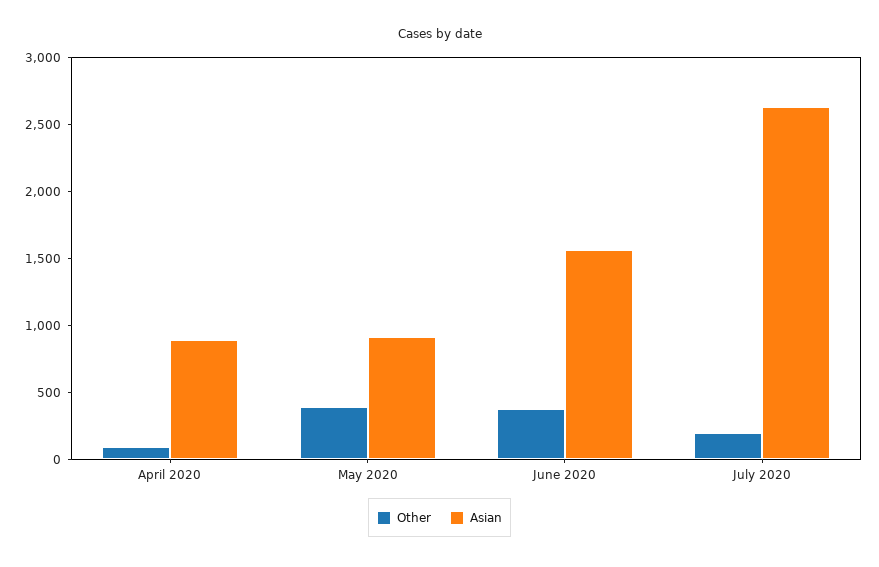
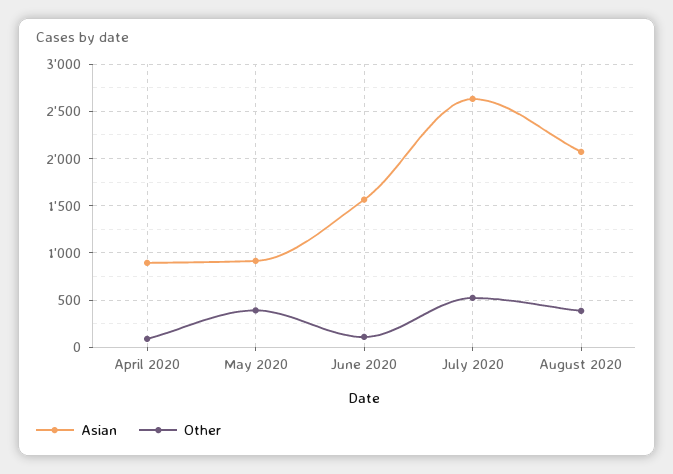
Other, June 2020: 400 -> 100
Other, July 2020: 200 -> 500
Asian, August 2020: none -> 2100
Other, August 2020: none -> 400

